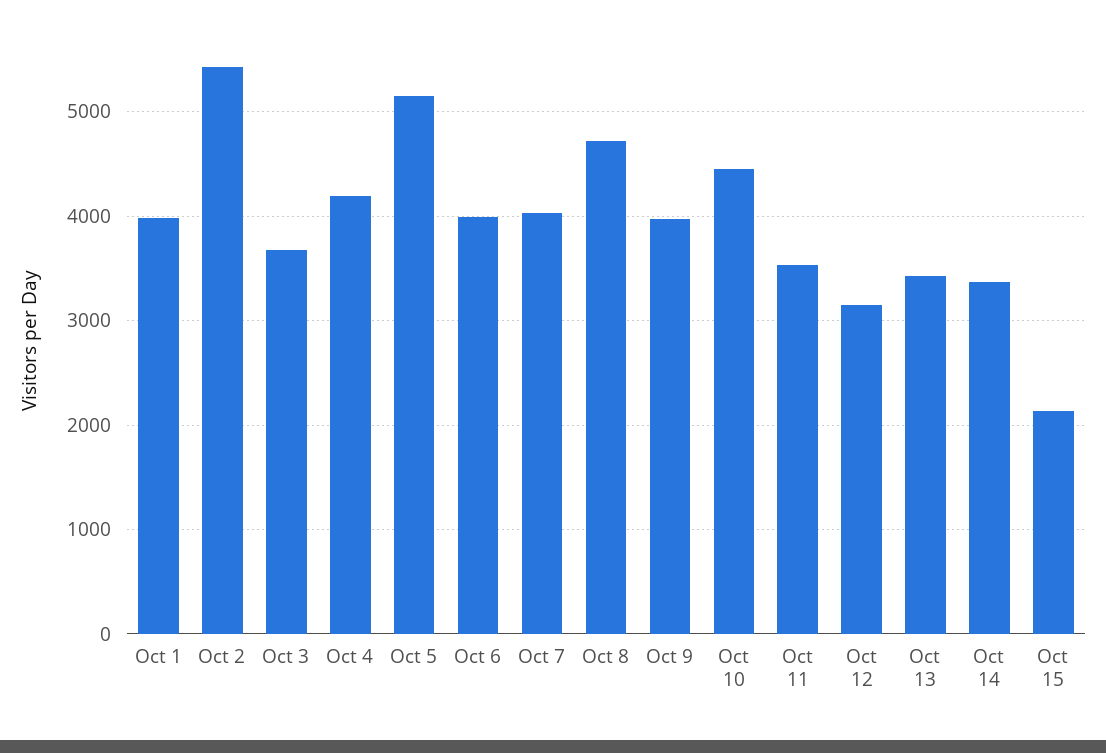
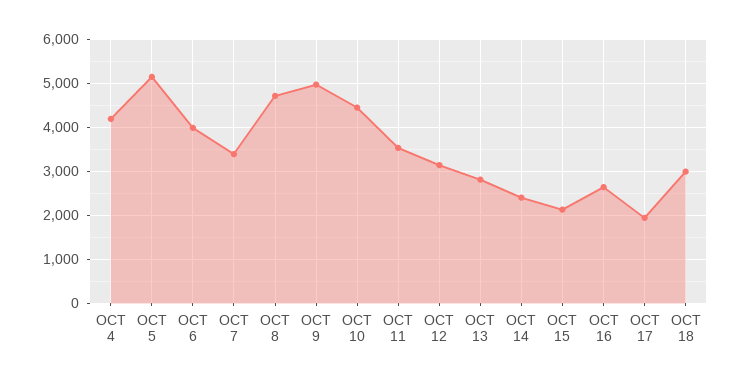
Oct 1: 4000 -> none
Oct 2: 5400 -> none
Oct 3: 3700 -> none
Oct 7: 4000 -> 3400
Oct 9: 4000 -> 5000
Oct 13: 3400 -> 2800
Oct 14: 3400 -> 2400
OCT 16: none -> 2600
OCT 17: none -> 2000
OCT 18: none -> 3000

